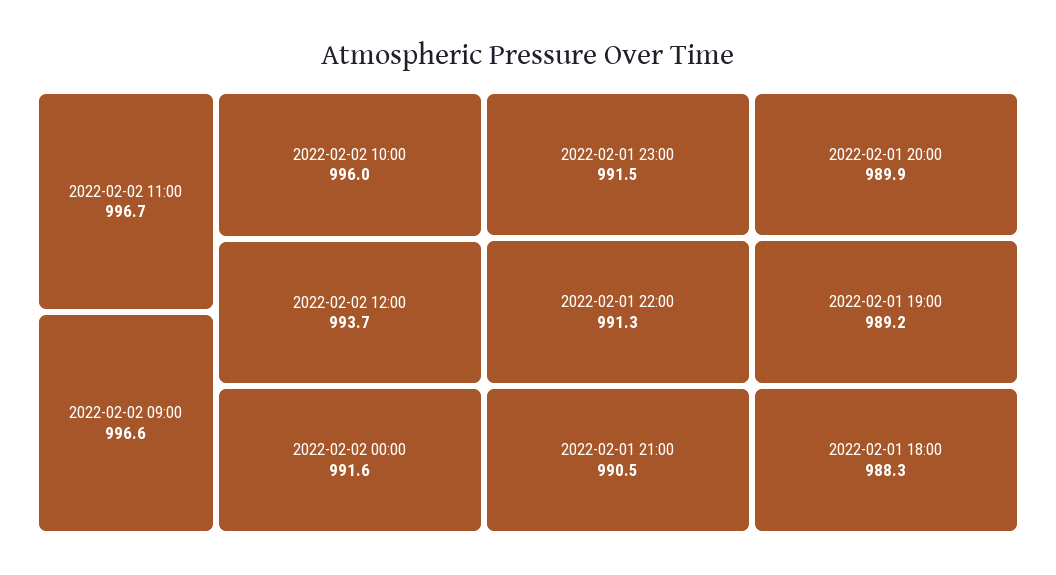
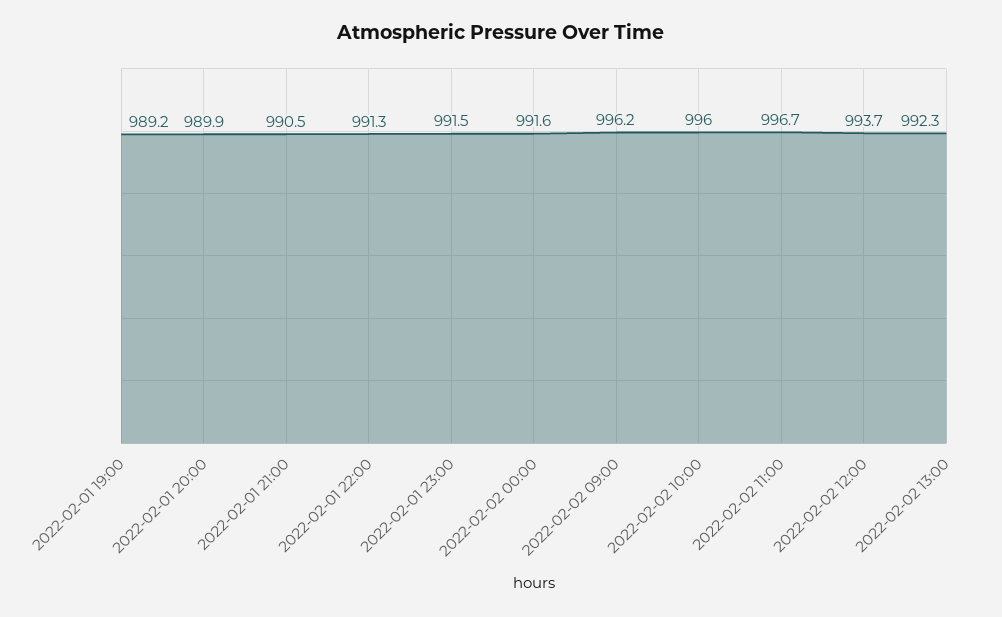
2022-02-02 09:00: 996.6 -> 996.2
2022-02-01 18:00: 988.3 -> none
2022-02-02 13:00: none -> 992.3

